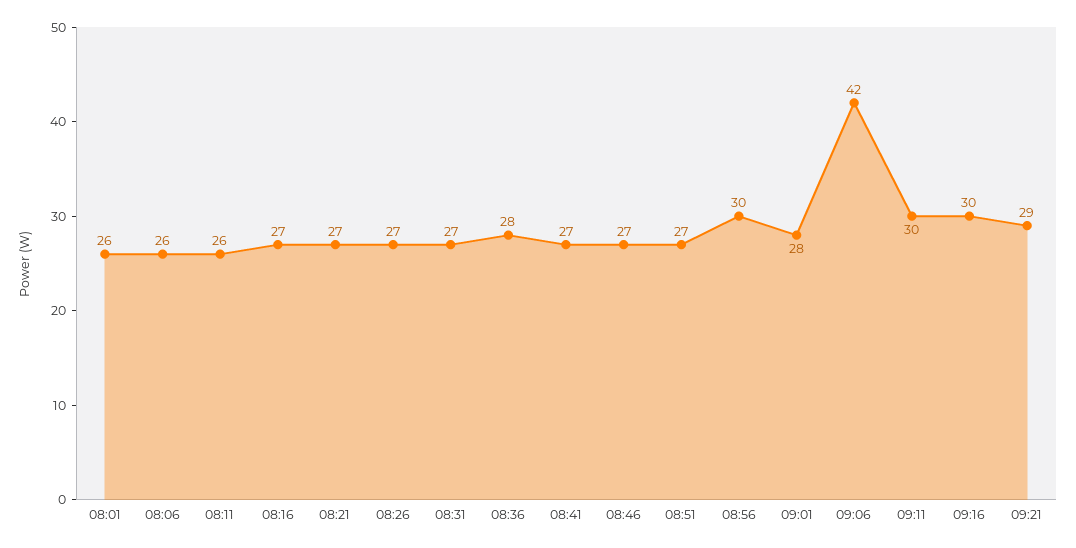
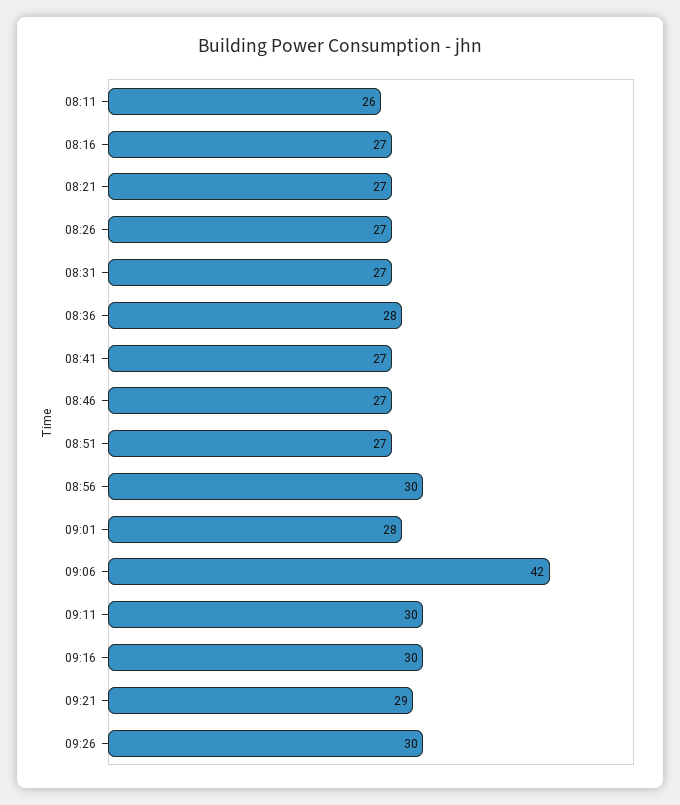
08:01: 26 -> none
08:06: 26 -> none
09:26: none -> 30

